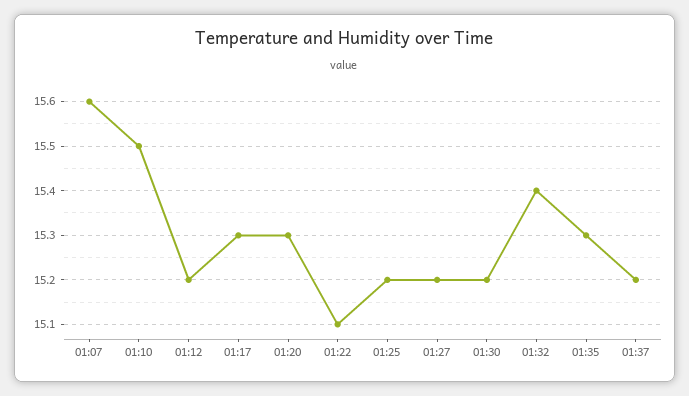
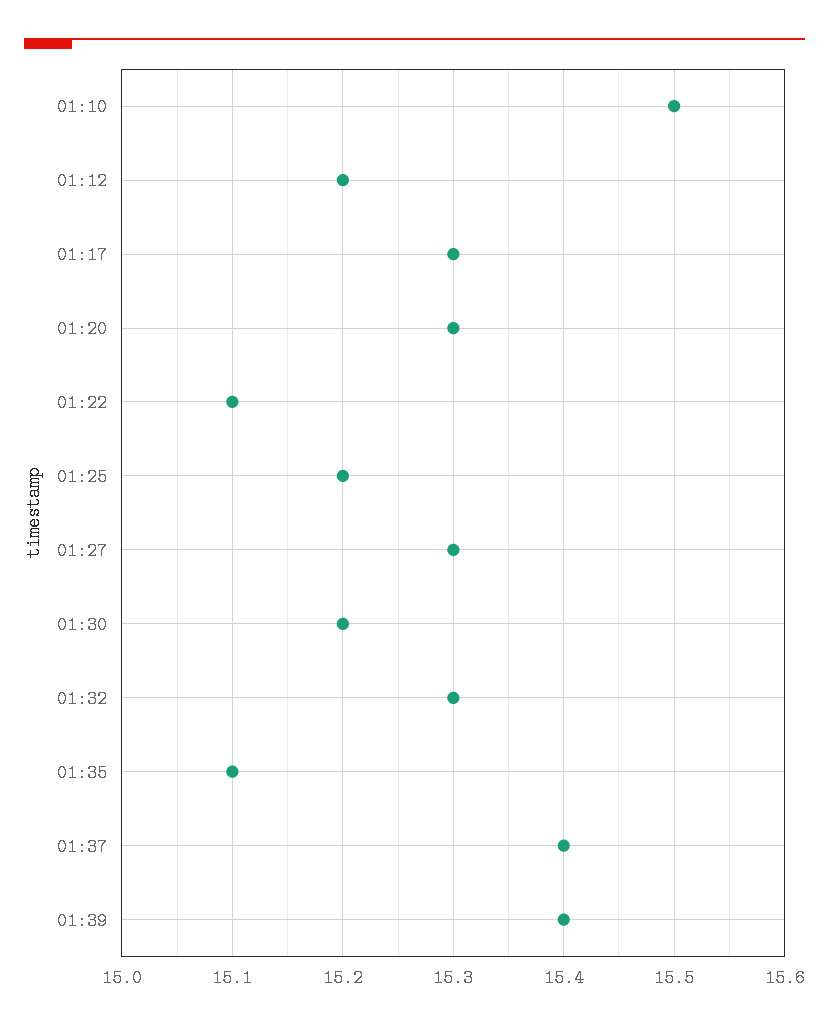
01:07: 15.6 -> none
01:27: 15.2 -> 15.3
01:32: 15.4 -> 15.3
01:35: 15.3 -> 15.1
01:37: 15.2 -> 15.4
01:39: none -> 15.4

